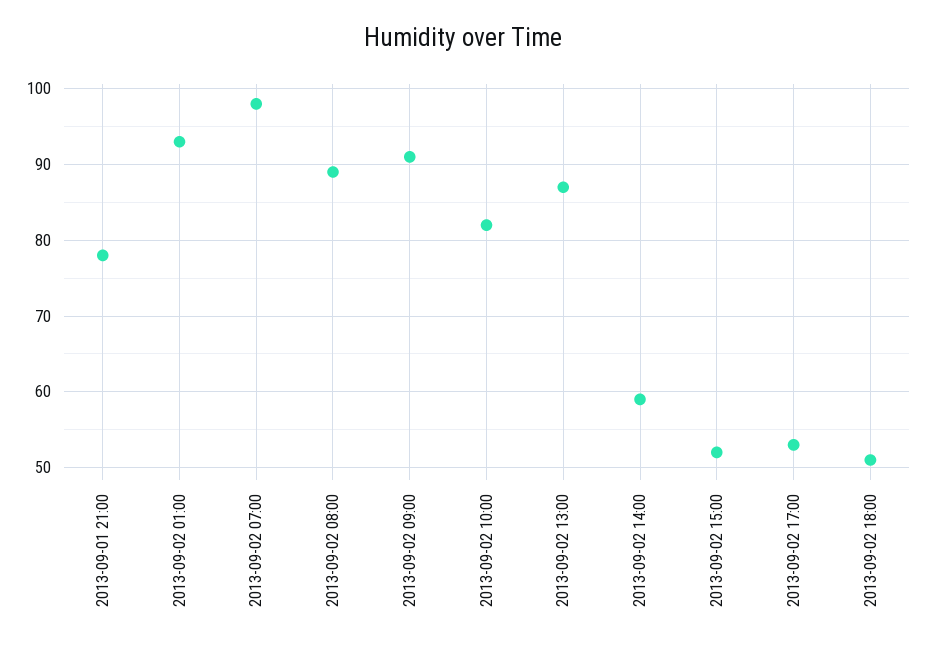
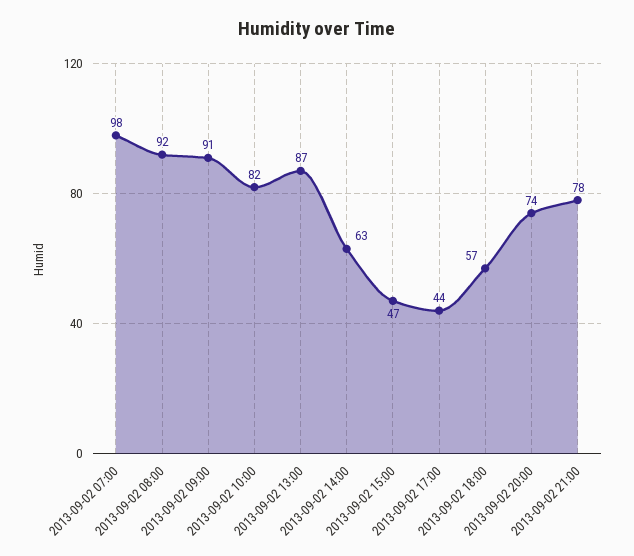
2013-09-01 21:00: 78 -> none
2013-09-02 01:00: 93 -> none
2013-09-02 08:00: 89 -> 92
2013-09-02 14:00: 59 -> 63
2013-09-02 15:00: 52 -> 47
2013-09-02 17:00: 53 -> 44
2013-09-02 18:00: 51 -> 57
2013-09-02 20:00: none -> 74
2013-09-02 21:00: none -> 78

